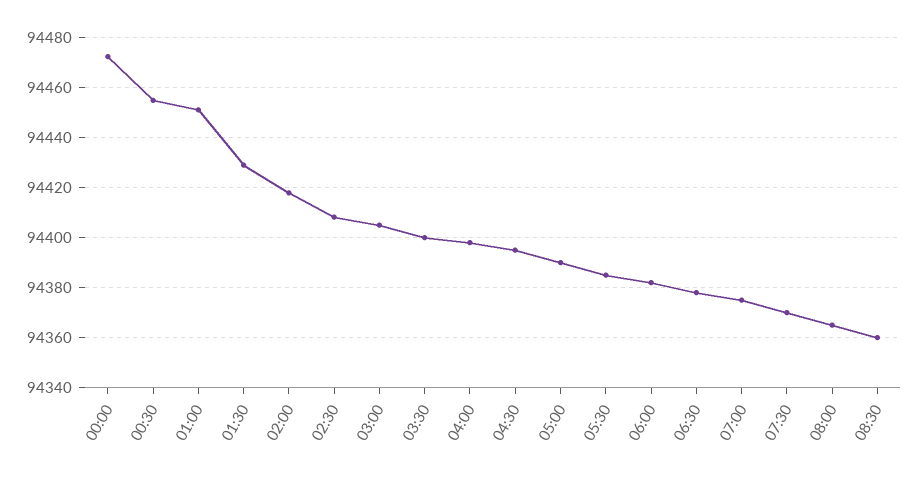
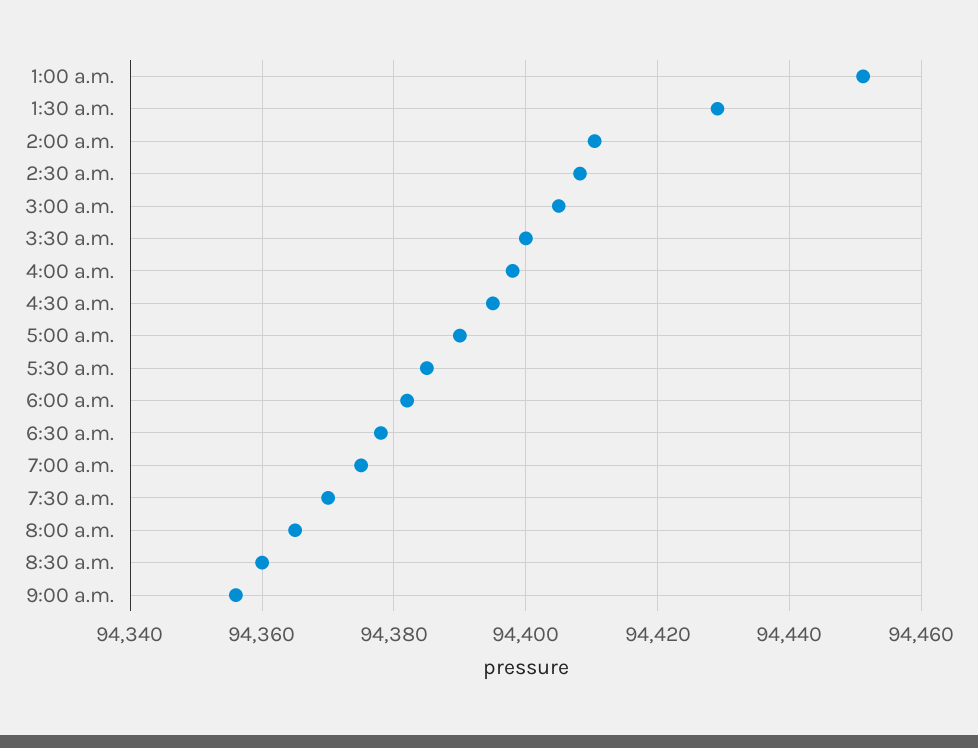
00:00: 94472.5 -> none
00:30: 94455 -> none
02:00: 94417.5 -> 94410
9:00 a.m.: none -> 94356

